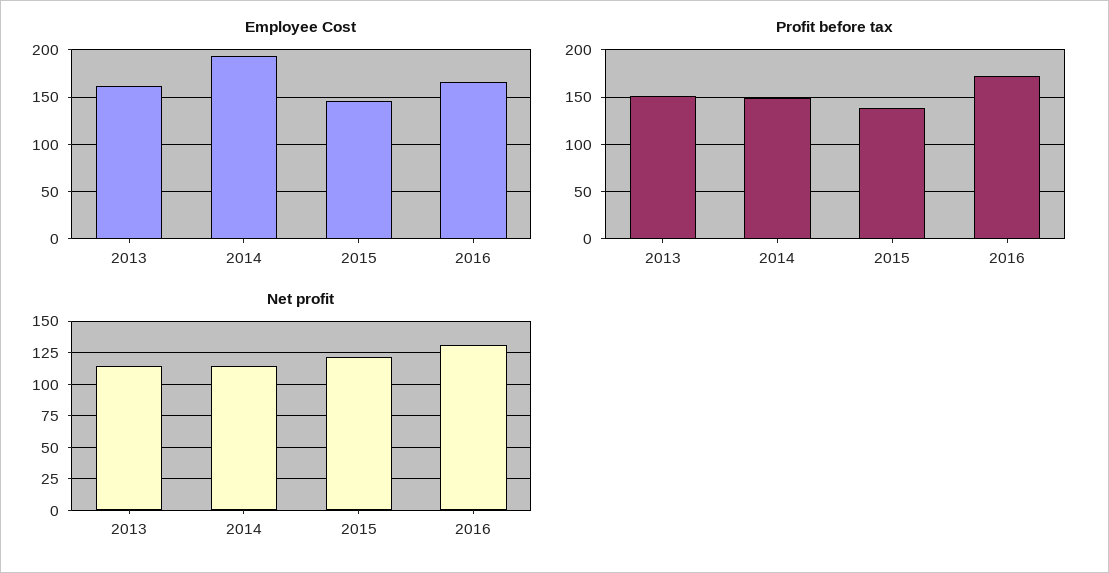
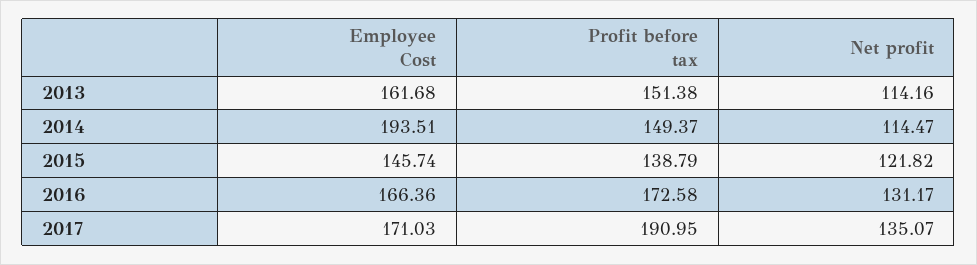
Employee Cost, 2017: none -> 171.03
Profit before tax, 2017: none -> 190.95
Net profit, 2017: none -> 135.07

